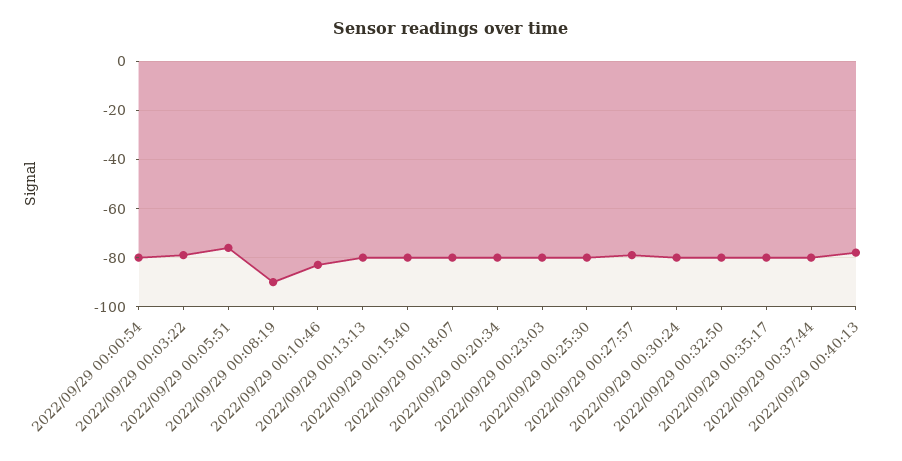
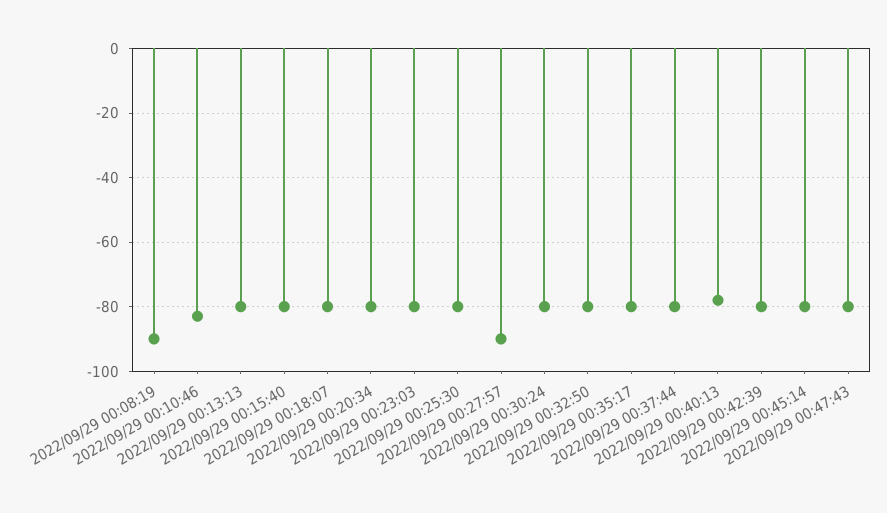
2022/09/29 00:00:54: -80 -> none
2022/09/29 00:03:22: -80 -> none
2022/09/29 00:05:51: -75 -> none
2022/09/29 00:27:57: -80 -> -90
2022/09/29 00:42:39: none -> -80
2022/09/29 00:45:14: none -> -80
2022/09/29 00:47:43: none -> -80

